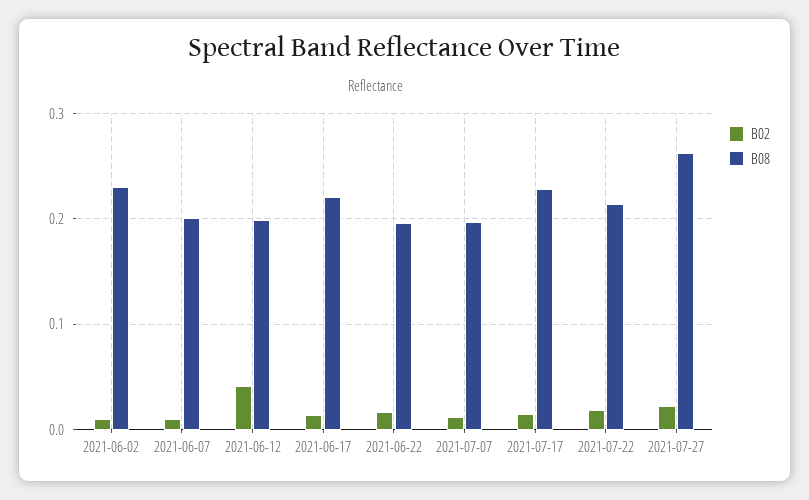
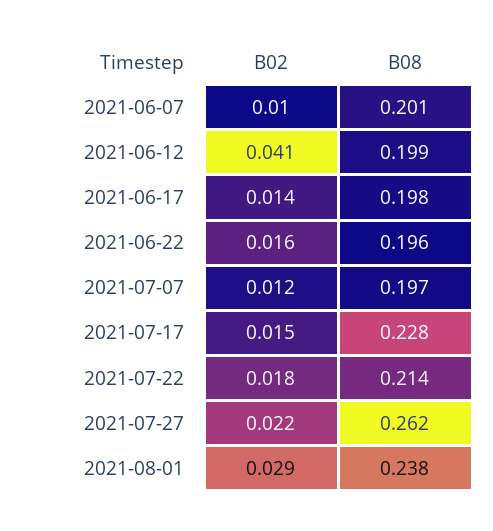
B02, 2021-06-02: 0.01 -> none
B08, 2021-06-02: 0.23 -> none
B08, 2021-06-17: 0.22 -> 0.198
B02, 2021-08-01: none -> 0.029
B08, 2021-08-01: none -> 0.238

